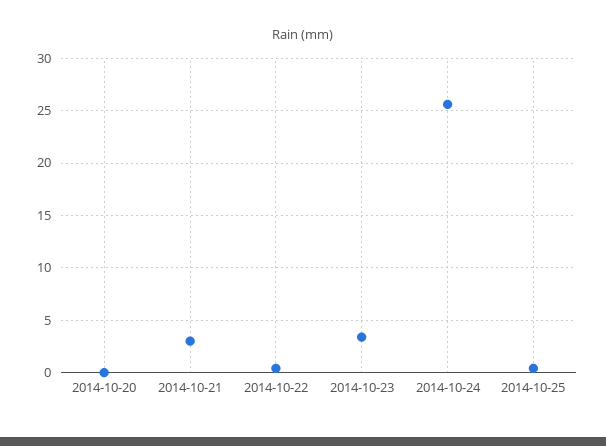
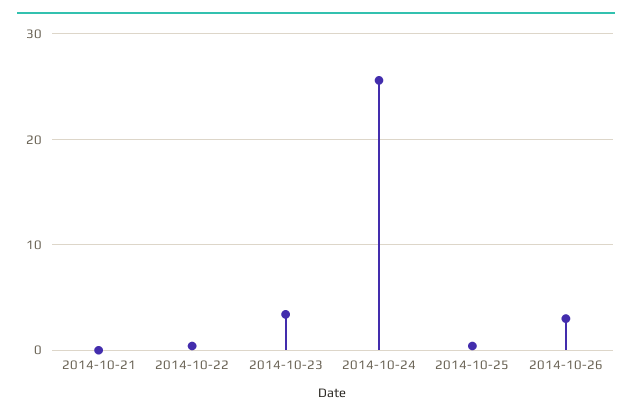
2014-10-20: 0 -> none
2014-10-21: 3 -> 0
2014-10-26: none -> 3

